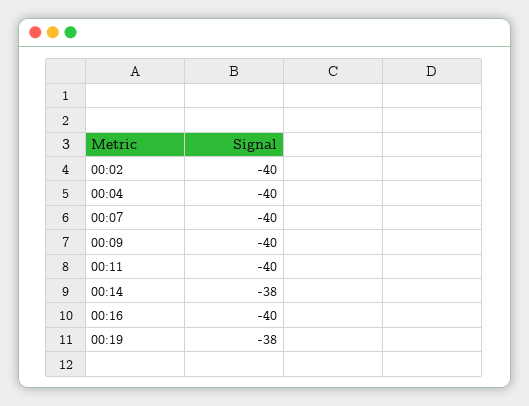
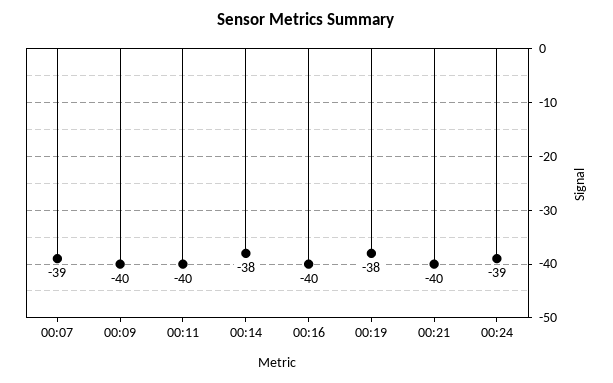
00:02: -40 -> none
00:04: -40 -> none
00:07: -40 -> -39
00:21: none -> -40
00:24: none -> -39

